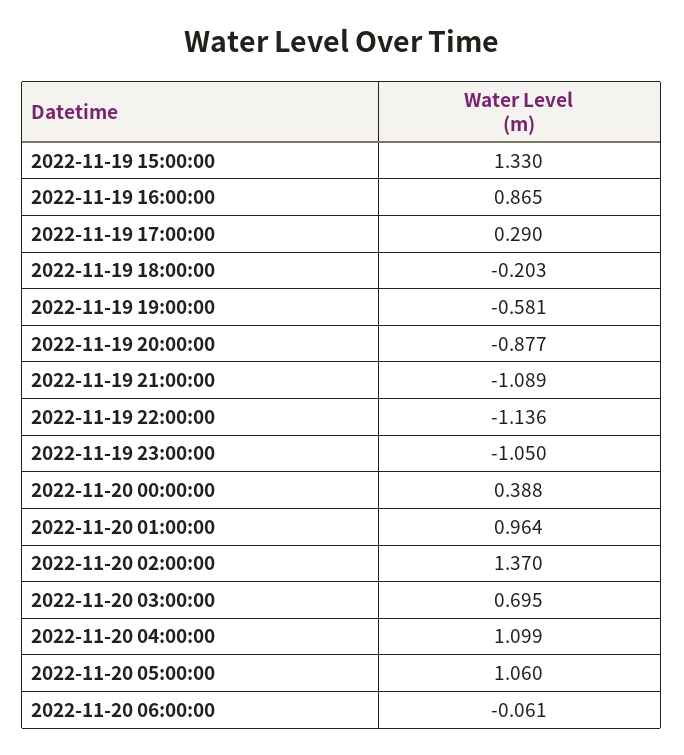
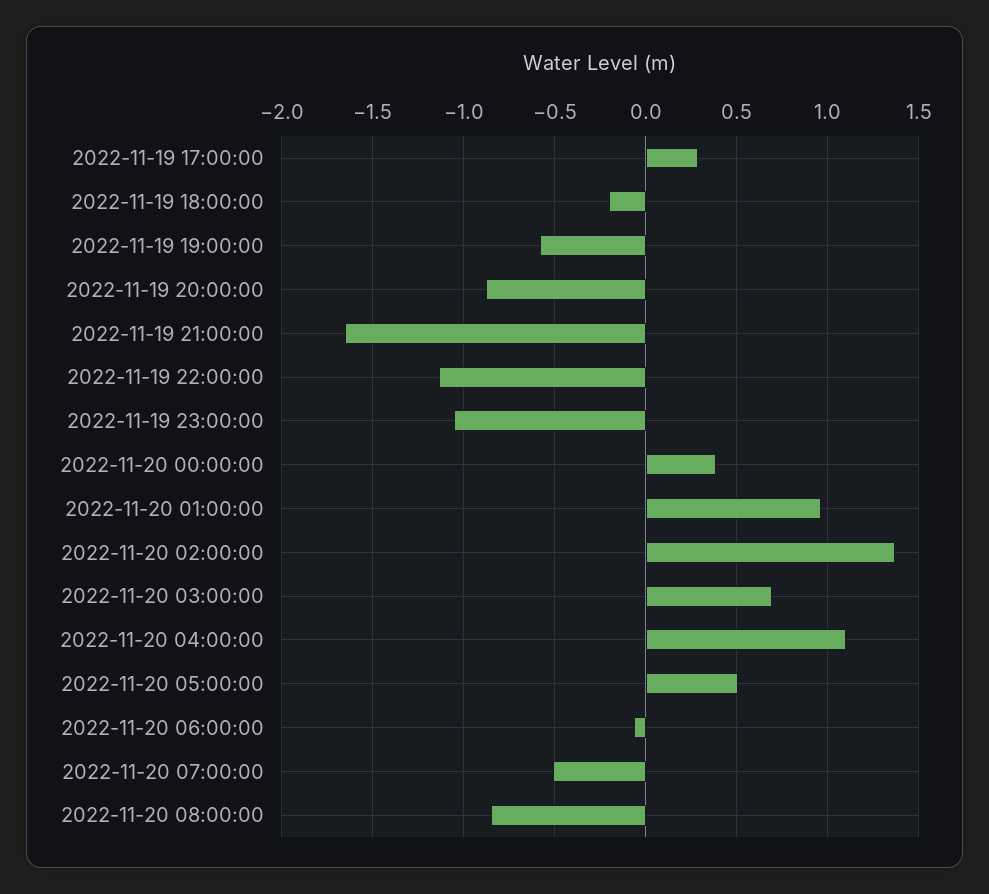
2022-11-19 15:00:00: 1.33 -> none
2022-11-19 16:00:00: 0.865 -> none
2022-11-19 21:00:00: -1.089 -> -1.65
2022-11-20 05:00:00: 1.06 -> 0.5
2022-11-20 07:00:00: none -> -0.5
2022-11-20 08:00:00: none -> -0.85

